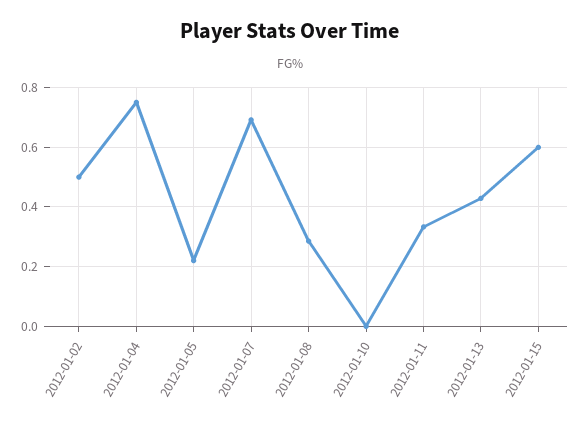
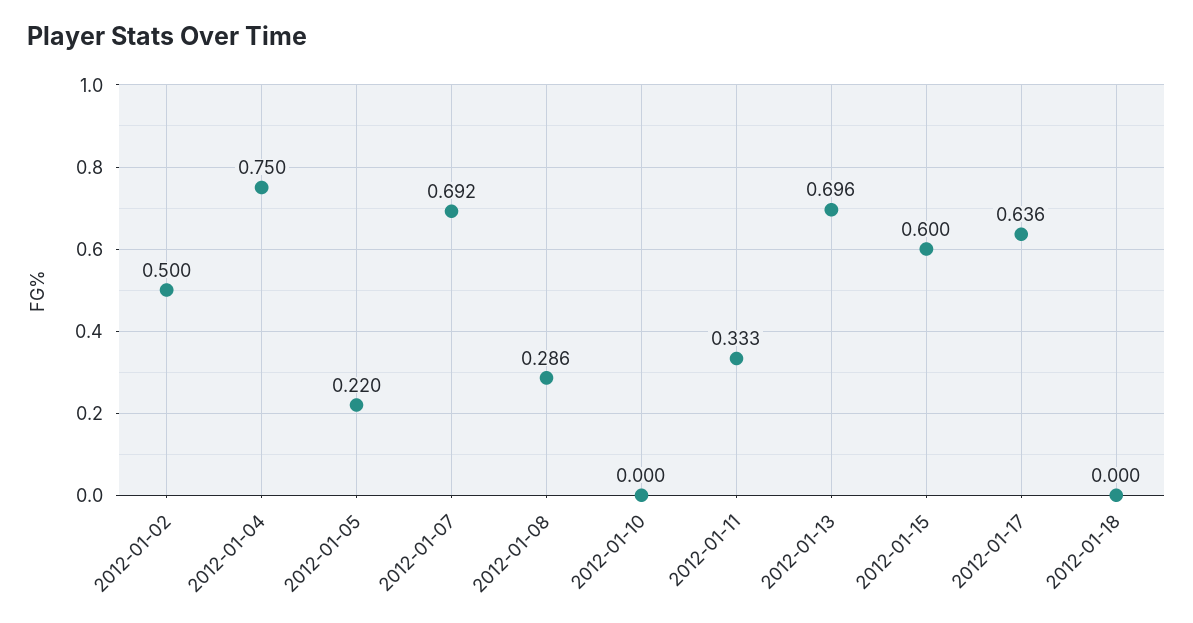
2012-01-13: 0.425 -> 0.696
2012-01-17: none -> 0.636
2012-01-18: none -> 0

